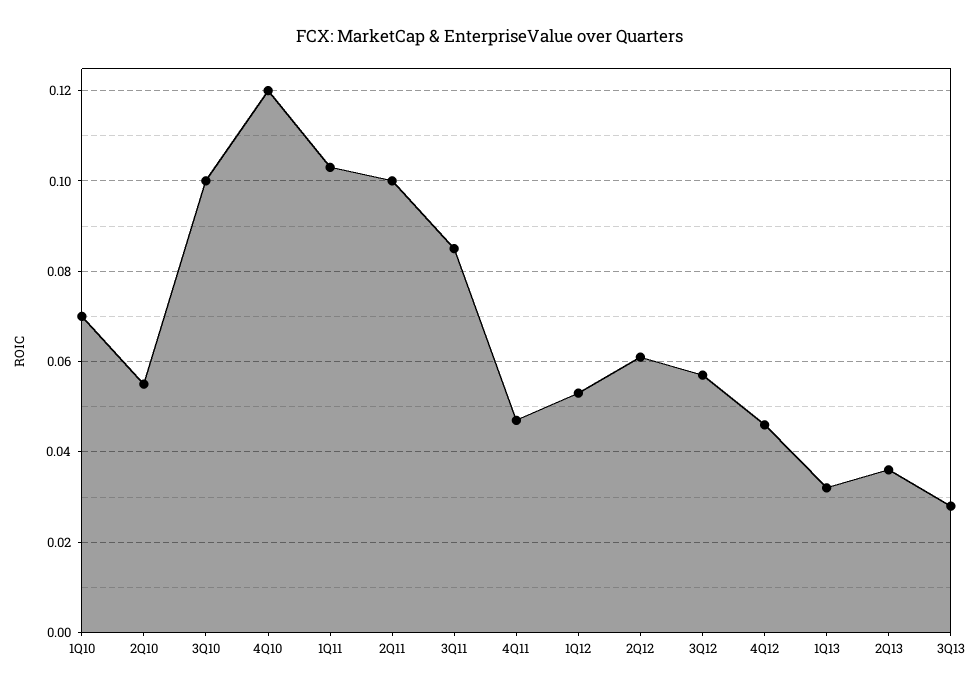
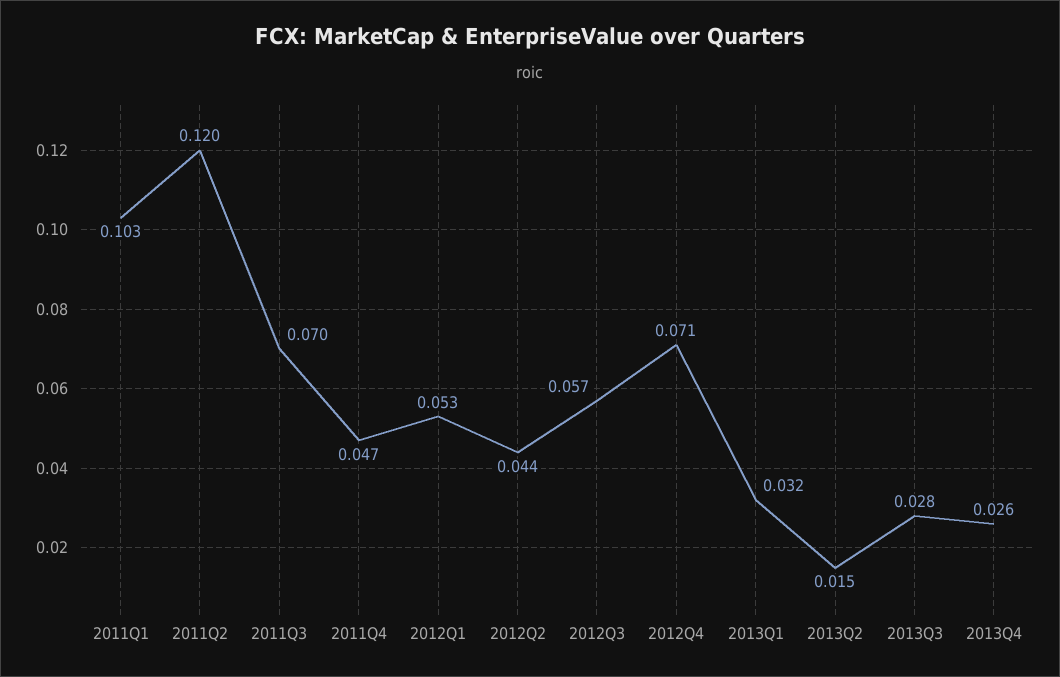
1Q10: 0.07 -> none
2Q10: 0.055 -> none
3Q10: 0.1 -> none
4Q10: 0.12 -> none
2Q11: 0.1 -> 0.12
3Q11: 0.085 -> 0.07
2Q12: 0.06 -> 0.044
4Q12: 0.045 -> 0.071
2Q13: 0.035 -> 0.015
2013Q4: none -> 0.026

